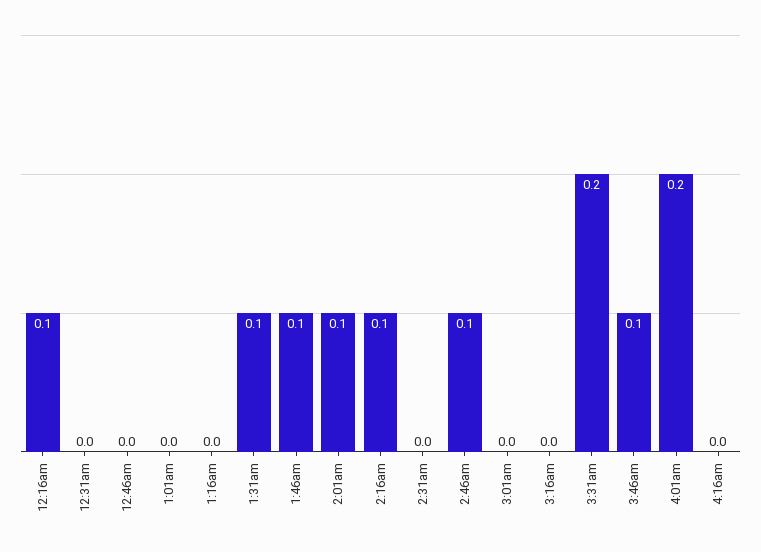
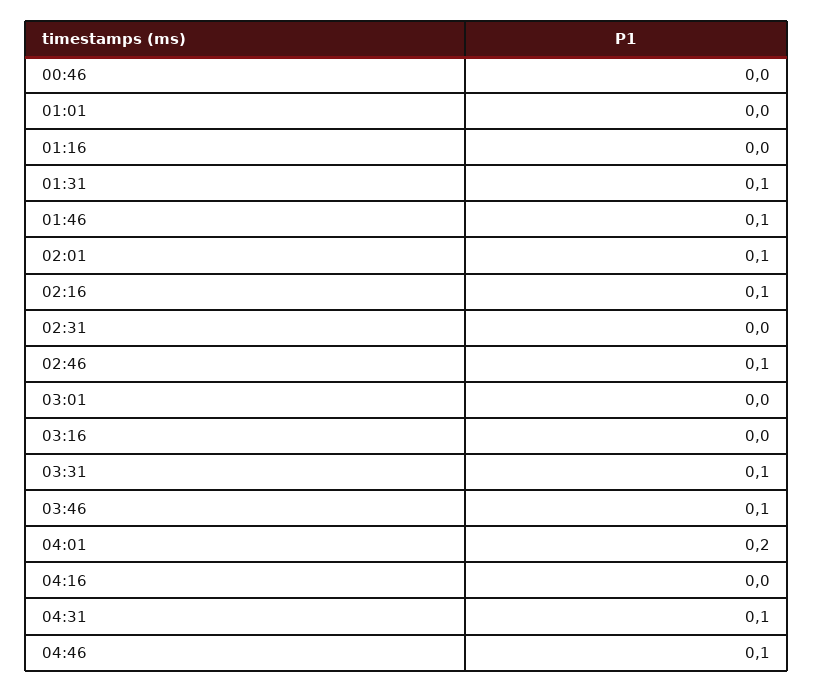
12:16am: 0.1 -> none
12:31am: 0 -> none
3:31am: 0.2 -> 0.1
04:31: none -> 0.1
04:46: none -> 0.1

